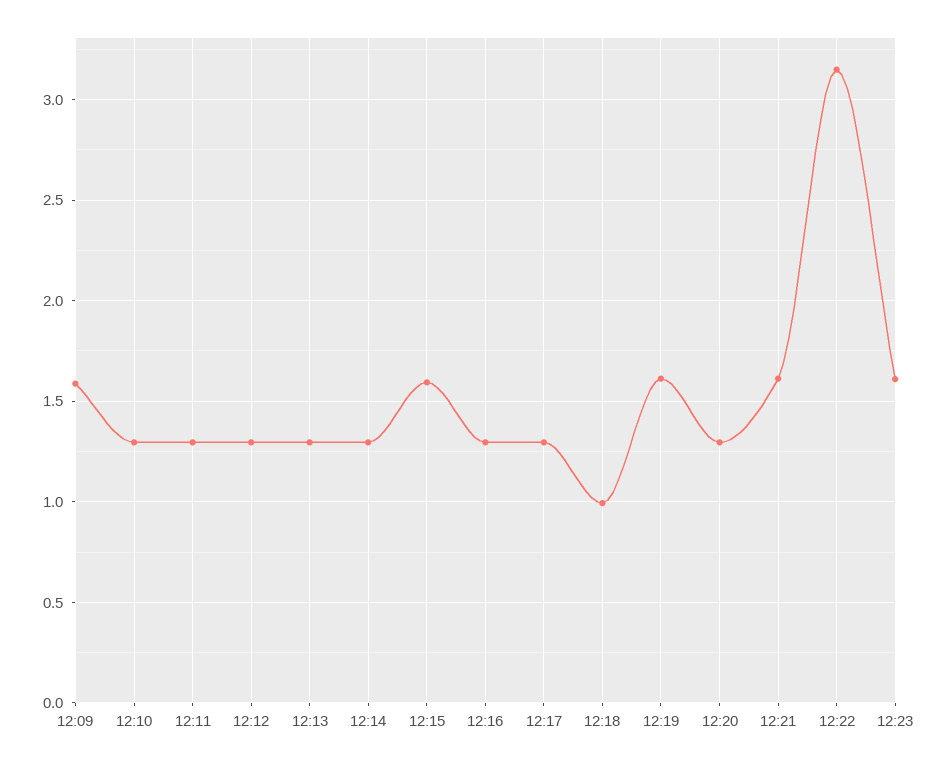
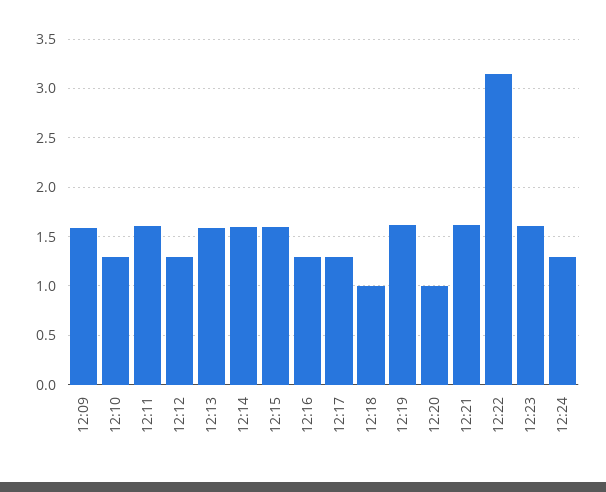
12:11: 1.3 -> 1.6
12:13: 1.3 -> 1.6
12:14: 1.3 -> 1.6
12:20: 1.3 -> 1
12:24: none -> 1.3

